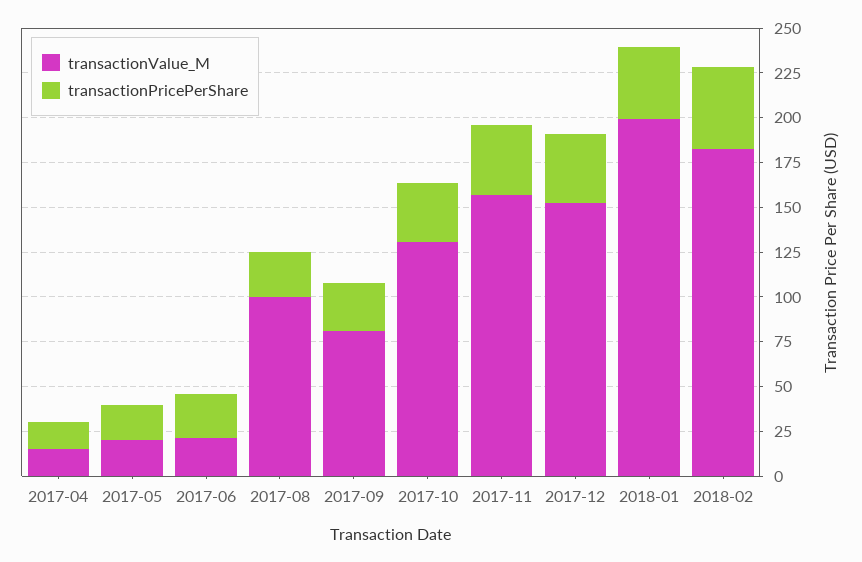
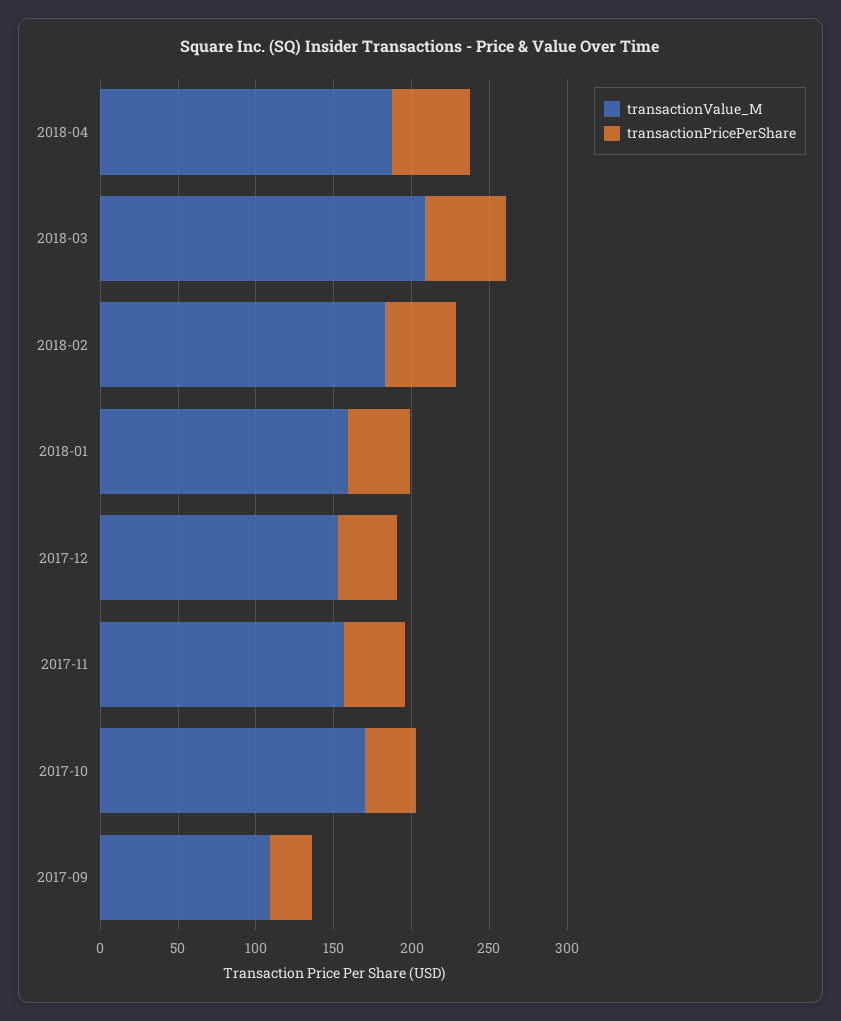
transactionValue_M, 2017-04: 15 -> none
transactionPricePerShare, 2017-04: 15 -> none
transactionValue_M, 2017-05: 20 -> none
transactionPricePerShare, 2017-05: 20 -> none
transactionValue_M, 2017-06: 20 -> none
transactionPricePerShare, 2017-06: 25 -> none
transactionValue_M, 2017-08: 100 -> none
transactionPricePerShare, 2017-08: 25 -> none
transactionValue_M, 2017-09: 80 -> 110
transactionValue_M, 2017-10: 130 -> 170
transactionValue_M, 2018-01: 200 -> 160
transactionValue_M, 2018-04: none -> 190
transactionPricePerShare, 2018-04: none -> 50
transactionValue_M, 2018-03: none -> 210
transactionPricePerShare, 2018-03: none -> 50

